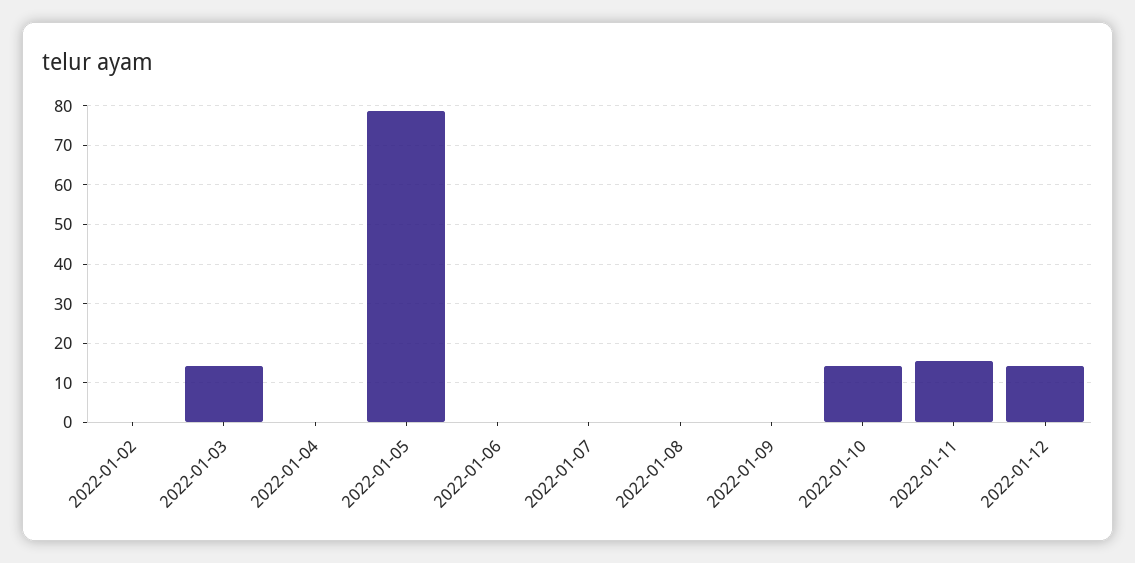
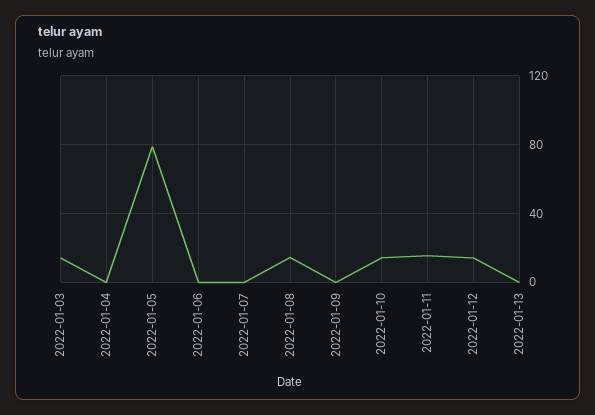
2022-01-02: 0 -> none
2022-01-08: 0 -> 15
2022-01-13: none -> 0

